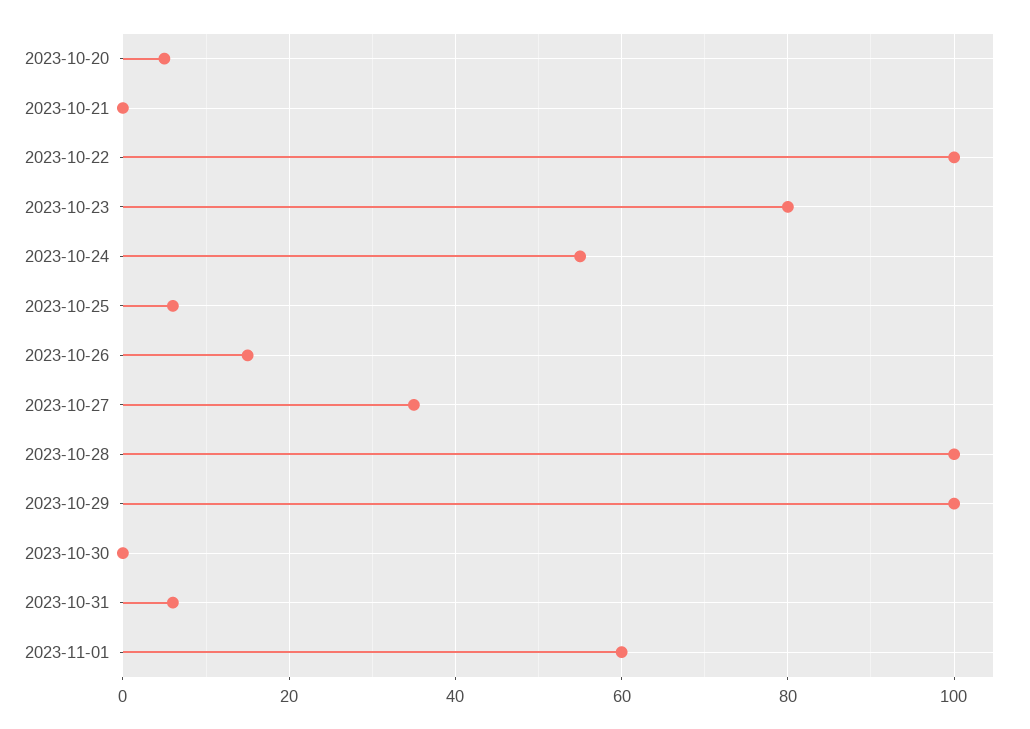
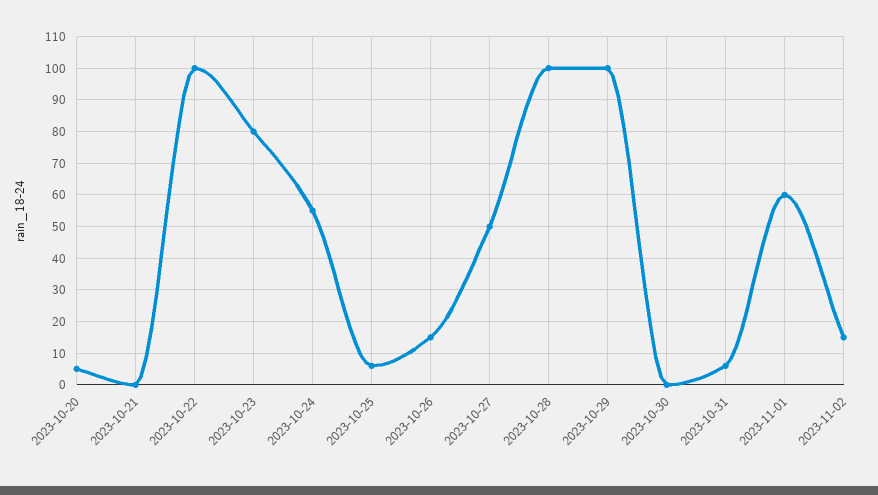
2023-10-27: 35 -> 50
2023-11-02: none -> 15

